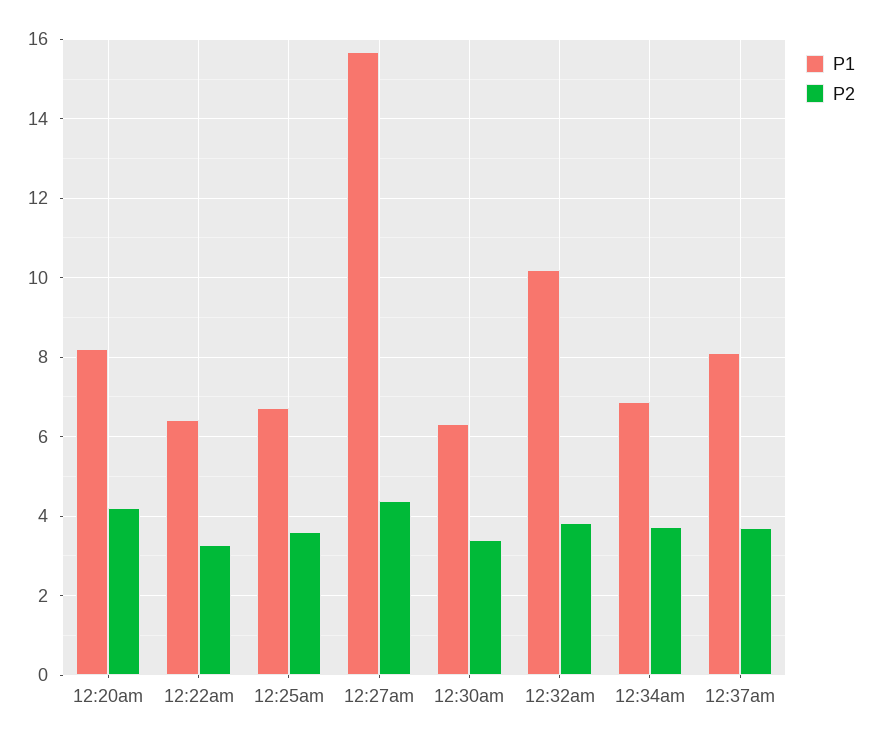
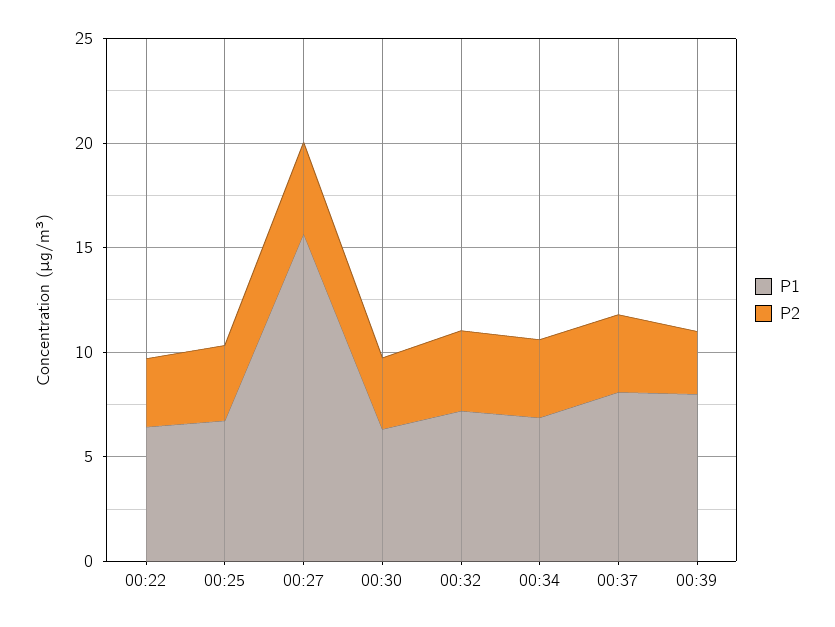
P1, 12:20am: 8.2 -> none
P2, 12:20am: 4.2 -> none
P1, 12:32am: 10.2 -> 7
P1, 00:39: none -> 8
P2, 00:39: none -> 3

